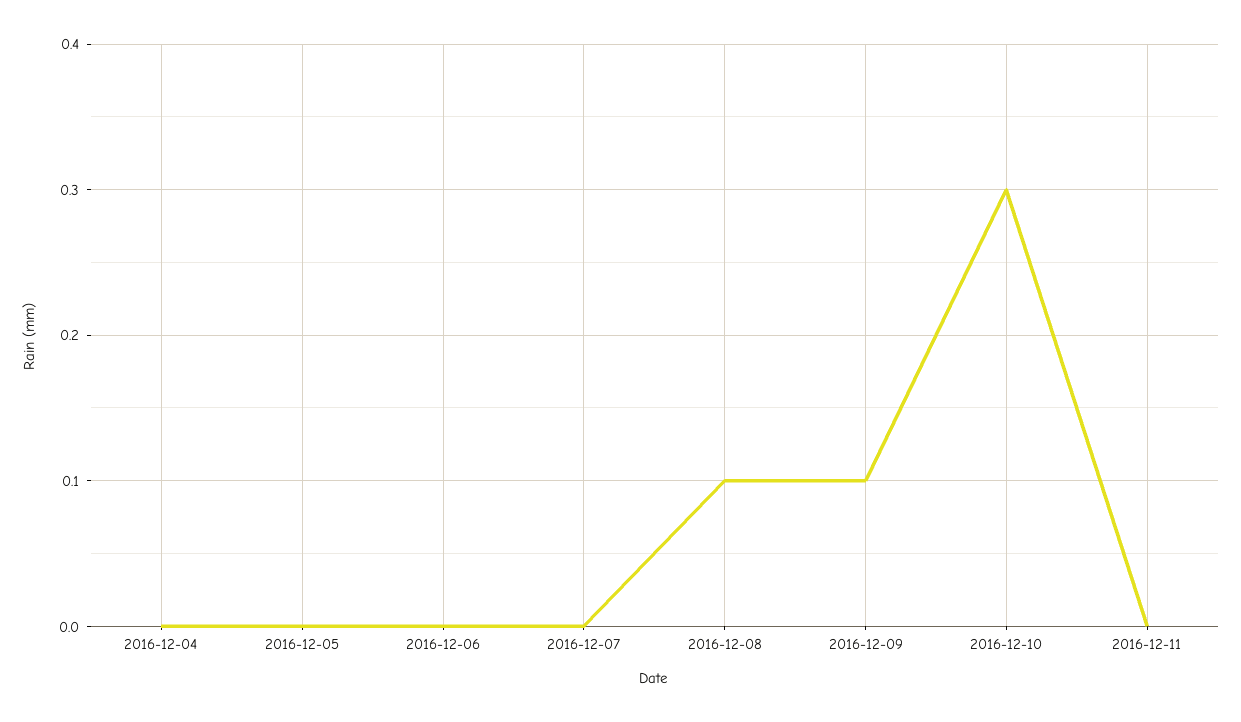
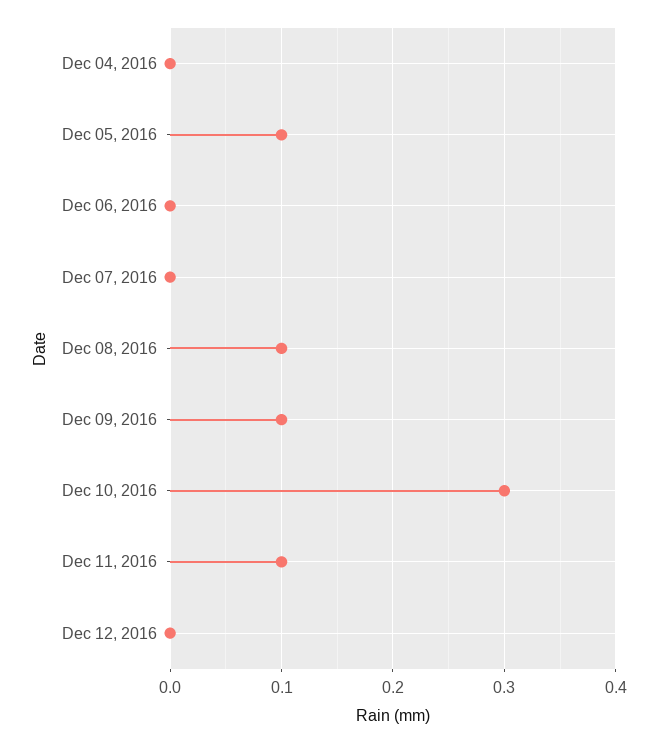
2016-12-05: 0 -> 0.1
2016-12-11: 0 -> 0.1
Dec 12, 2016: none -> 0

